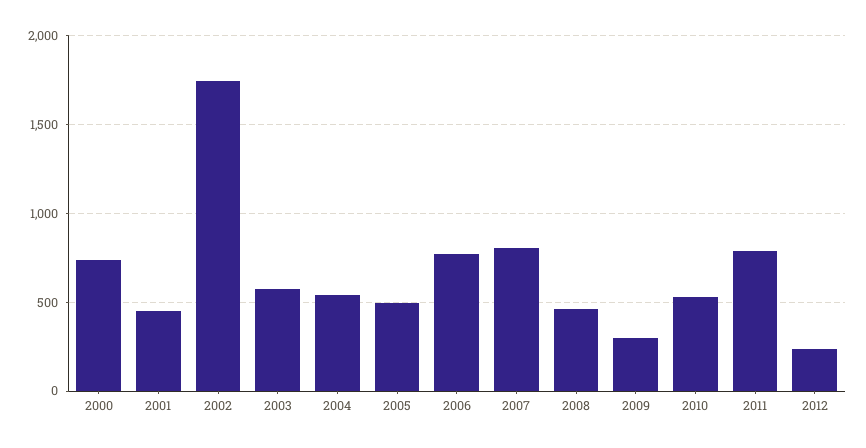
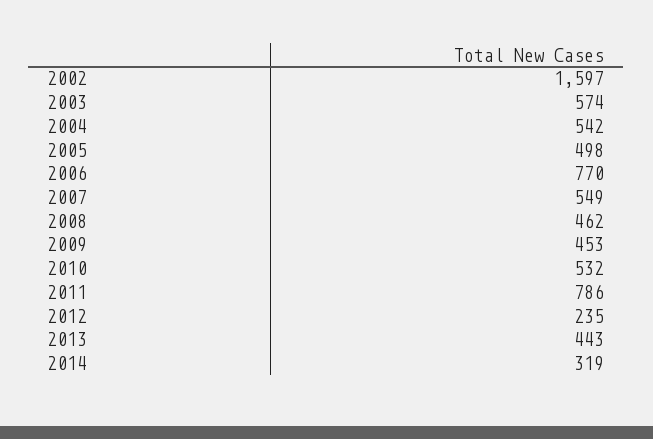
2000: 750 -> none
2001: 450 -> none
2002: 1750 -> 1597
2007: 800 -> 549
2009: 300 -> 453
2013: none -> 443
2014: none -> 319

